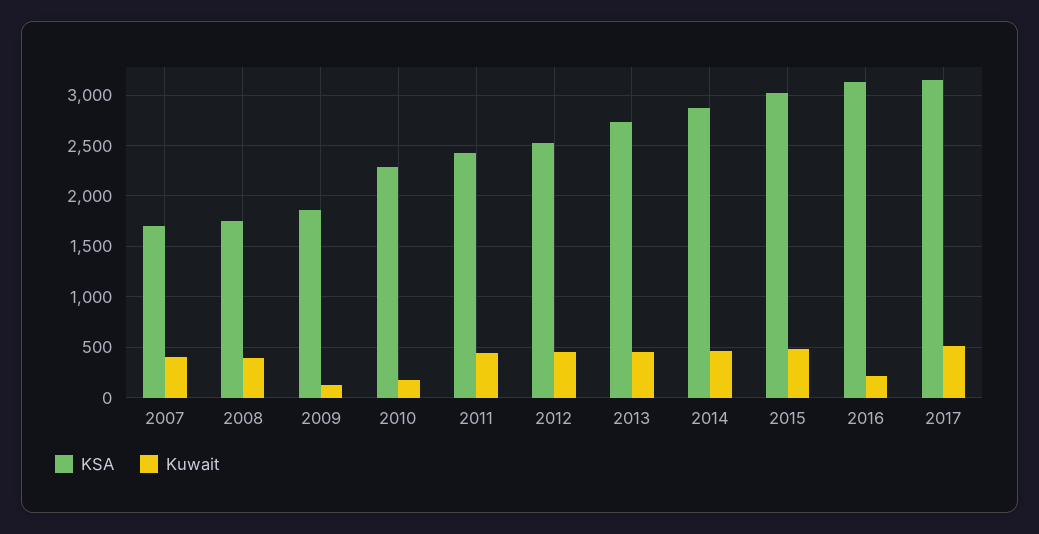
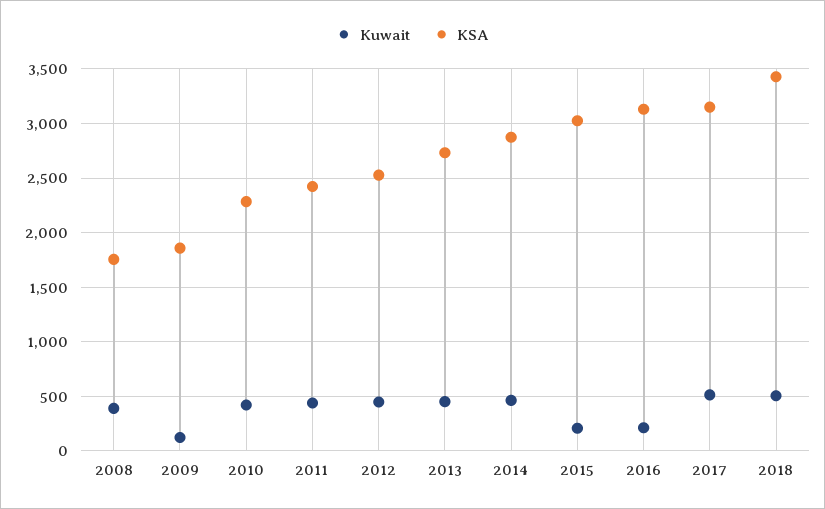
KSA, 2007: 1700 -> none
Kuwait, 2007: 400 -> none
Kuwait, 2010: 200 -> 400
Kuwait, 2015: 500 -> 200
Kuwait, 2018: none -> 500
KSA, 2018: none -> 3400

